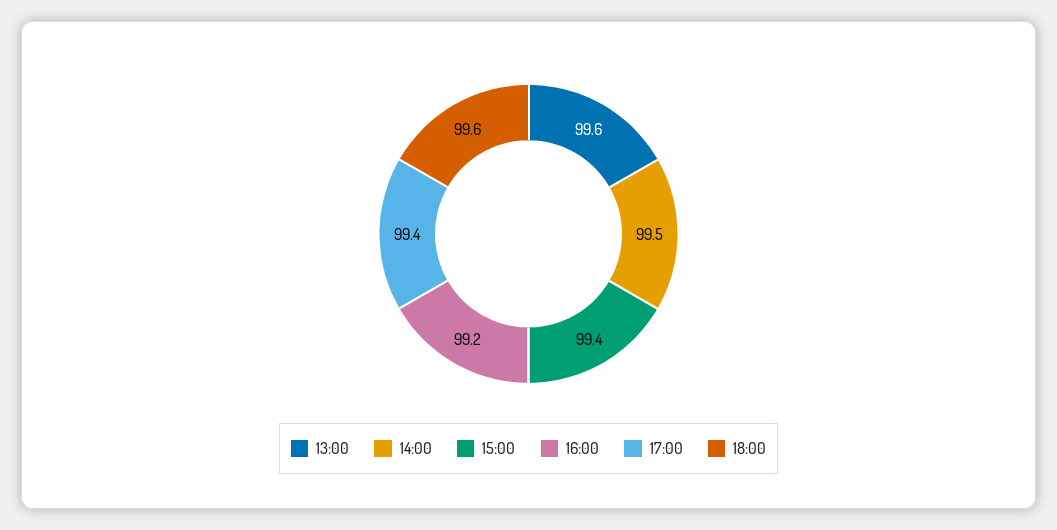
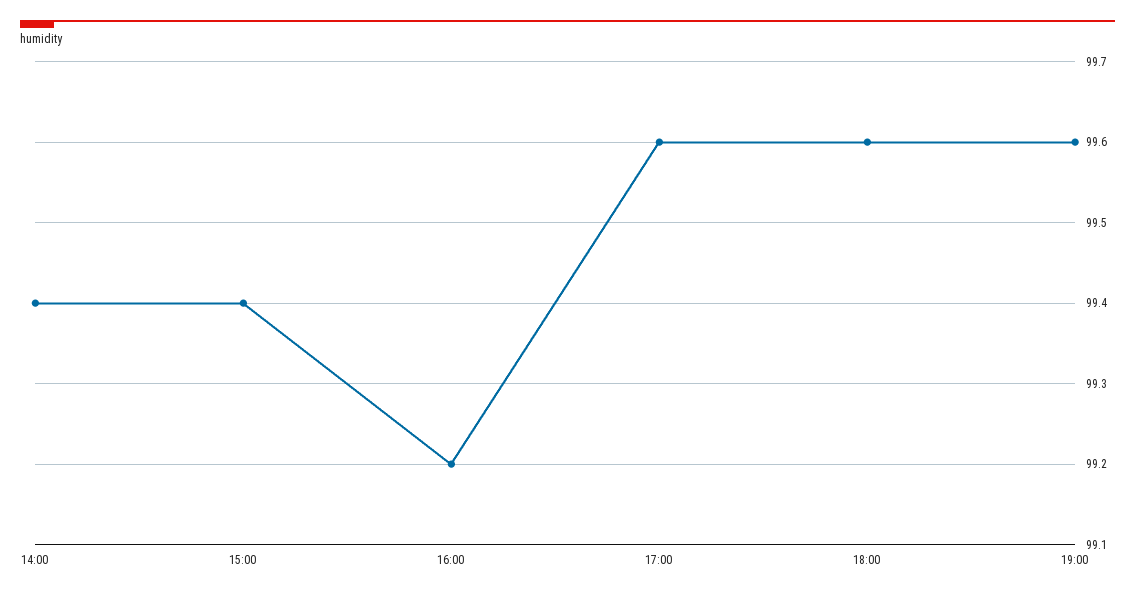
13:00: 99.6 -> none
14:00: 99.5 -> 99.4
17:00: 99.4 -> 99.6
19:00: none -> 99.6

